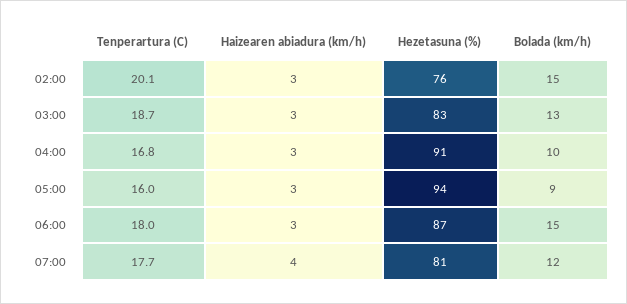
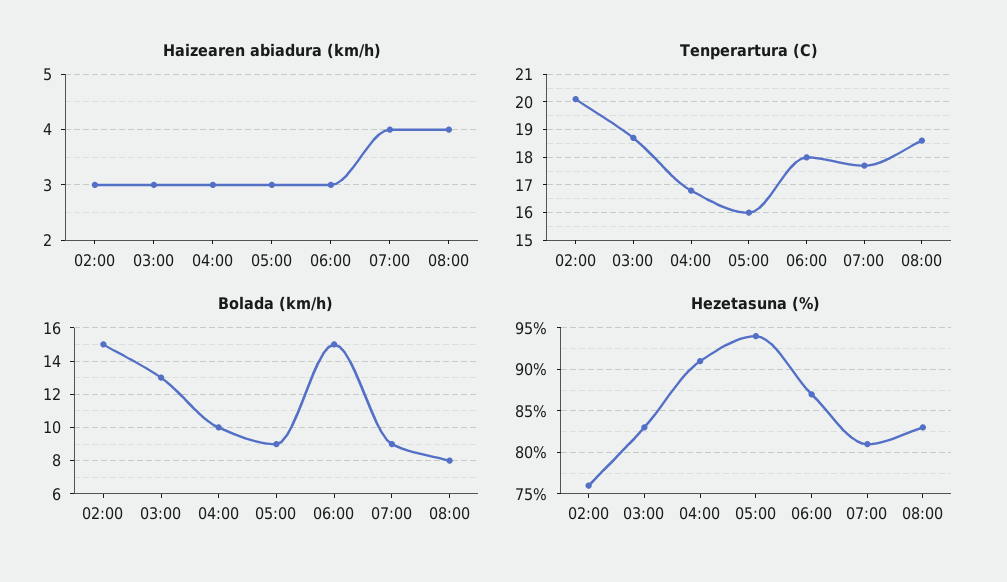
Bolada (km/h), 07:00: 12 -> 9
Haizearen abiadura (km/h), 08:00: none -> 4
Tenperartura (C), 08:00: none -> 18.5
Bolada (km/h), 08:00: none -> 8
Hezetasuna (%), 08:00: none -> 83

